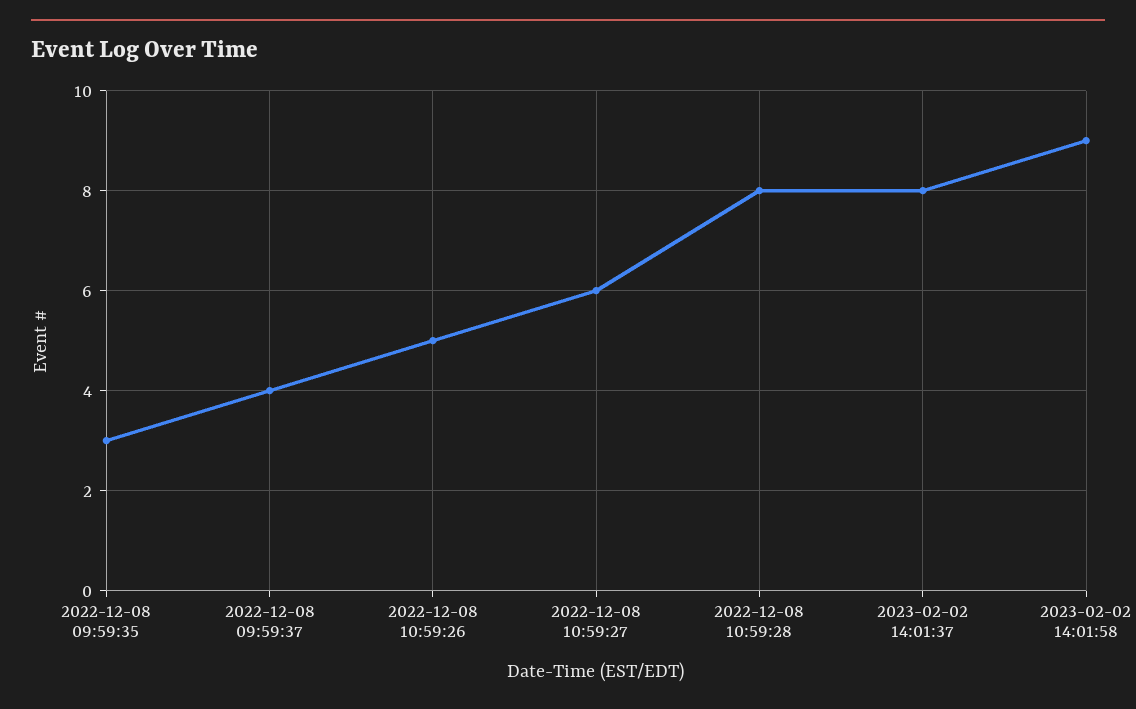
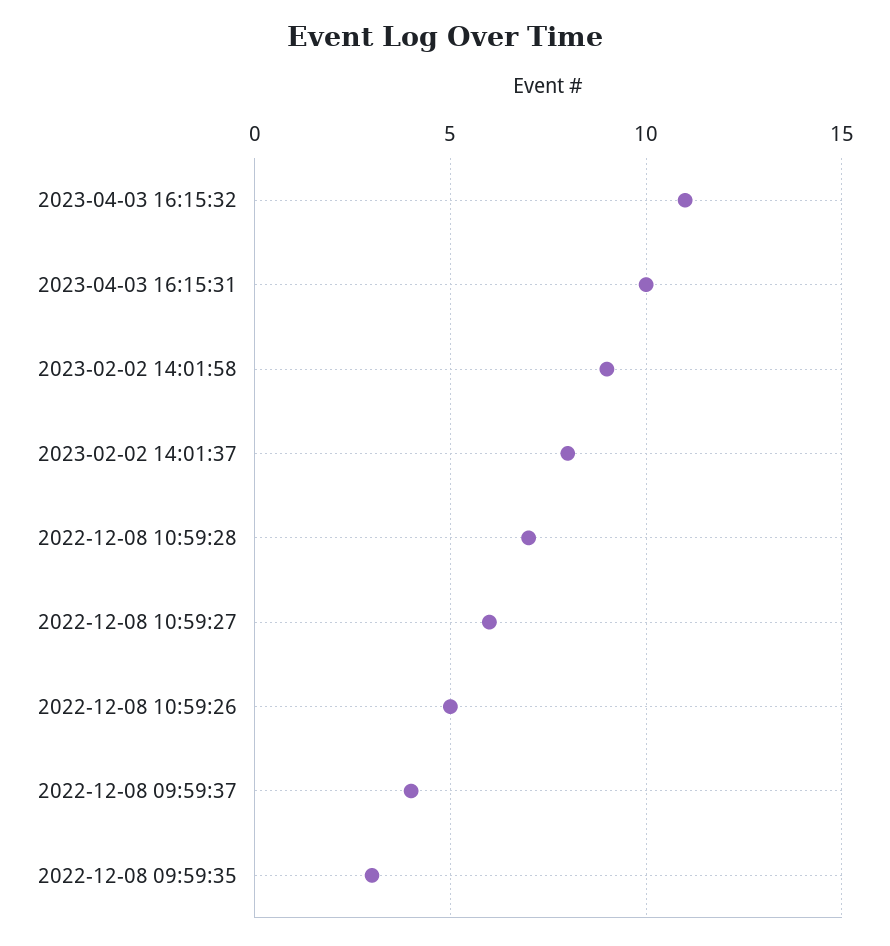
2022-12-08 10:59:28: 8 -> 7
2023-04-03 16:15:32: none -> 11
2023-04-03 16:15:31: none -> 10

